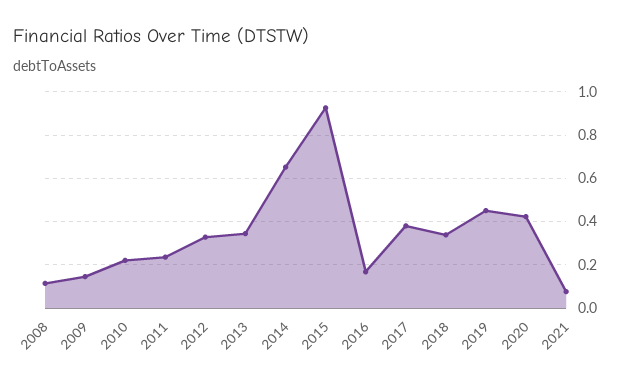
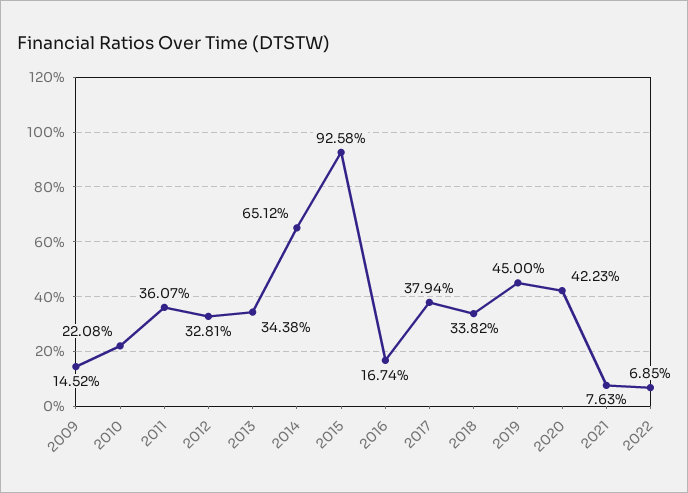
2008: 0.1 -> none
2011: 0.25 -> 0.3607
2022: none -> 0.0685

